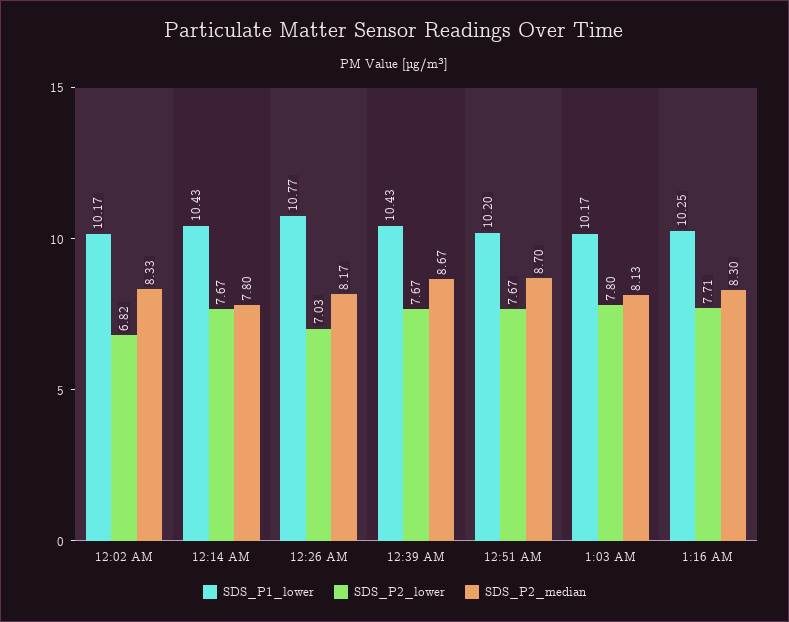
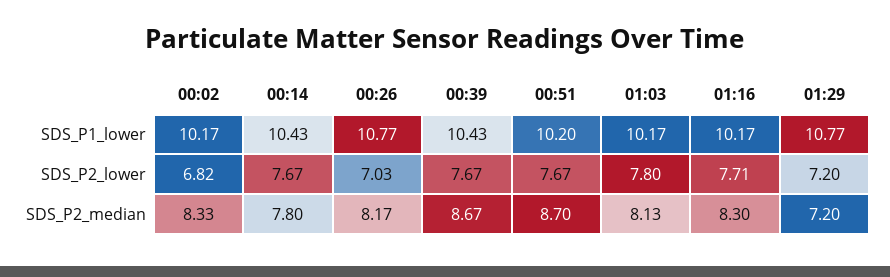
SDS_P1_lower, 1:16 AM: 10.25 -> 10.17
SDS_P1_lower, 01:29: none -> 10.77
SDS_P2_lower, 01:29: none -> 7.2
SDS_P2_median, 01:29: none -> 7.2

